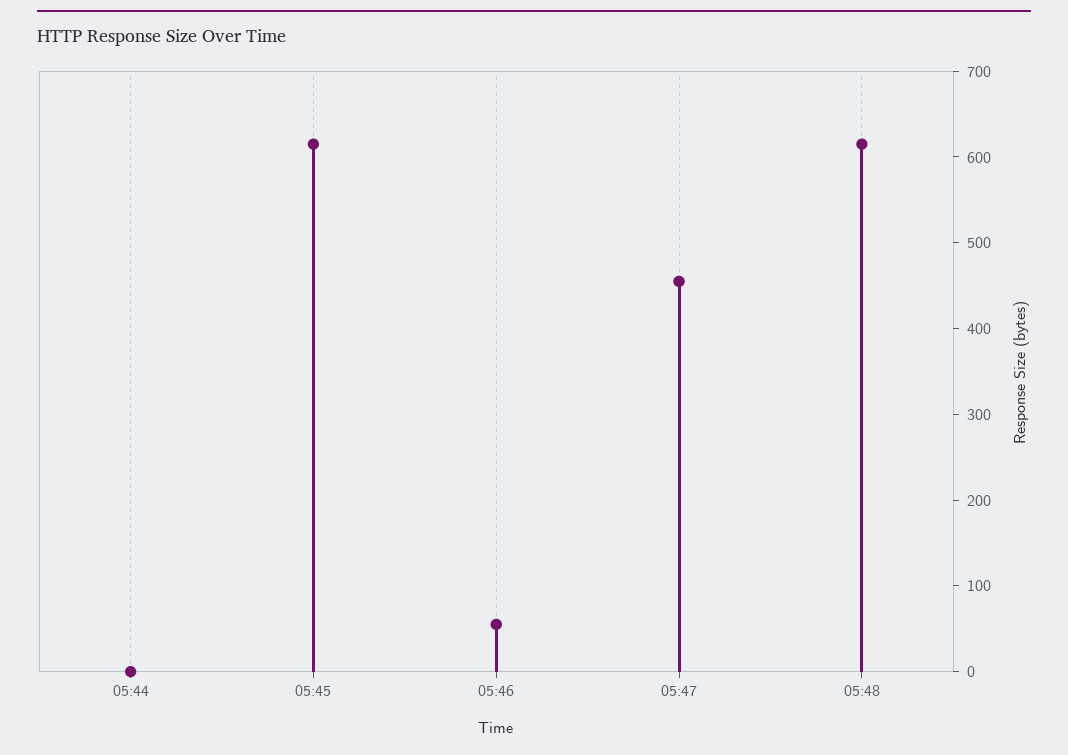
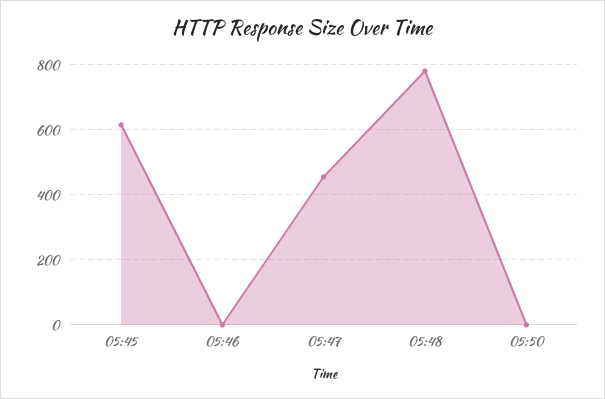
05:44: 0 -> none
05:46: 60 -> 0
05:48: 620 -> 780
05:50: none -> 0

